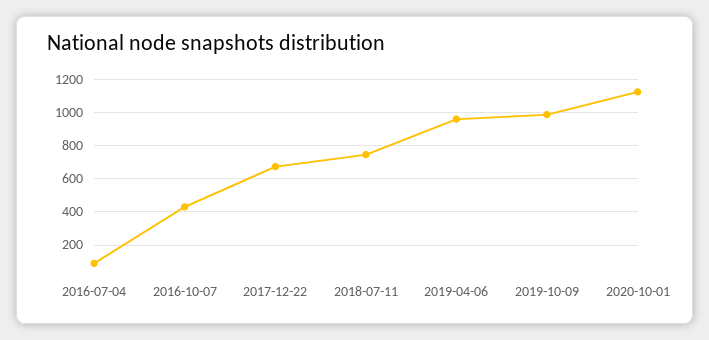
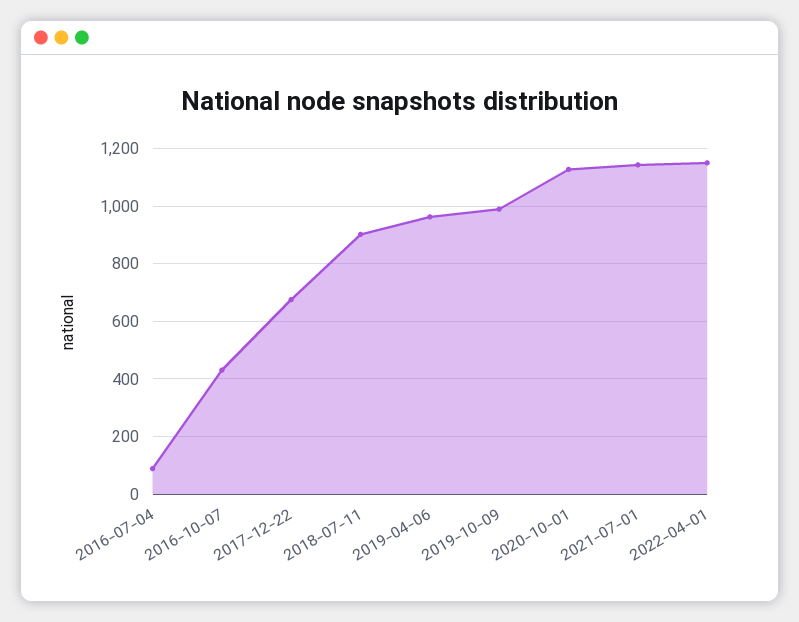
2018-07-11: 750 -> 900
2021-07-01: none -> 1150
2022-04-01: none -> 1150

